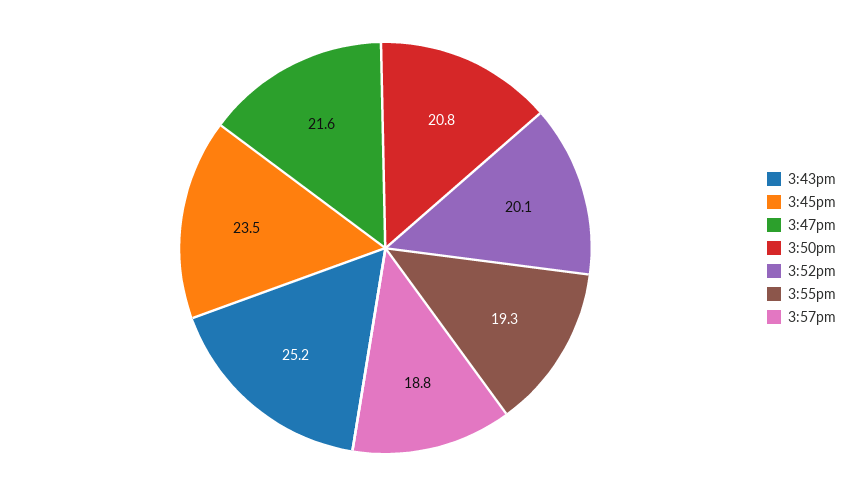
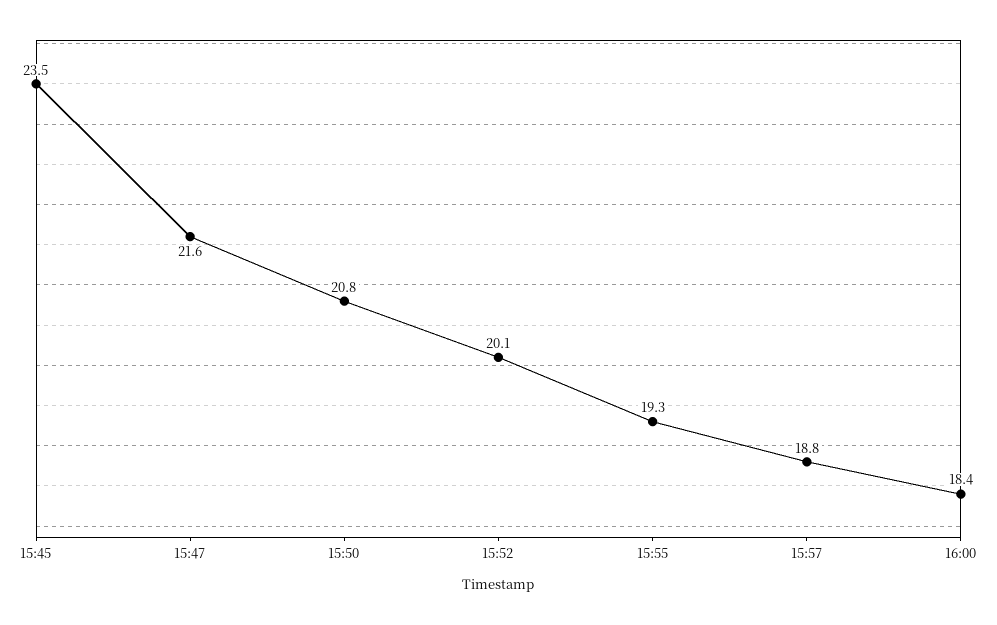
3:43pm: 25.2 -> none
16:00: none -> 18.4

